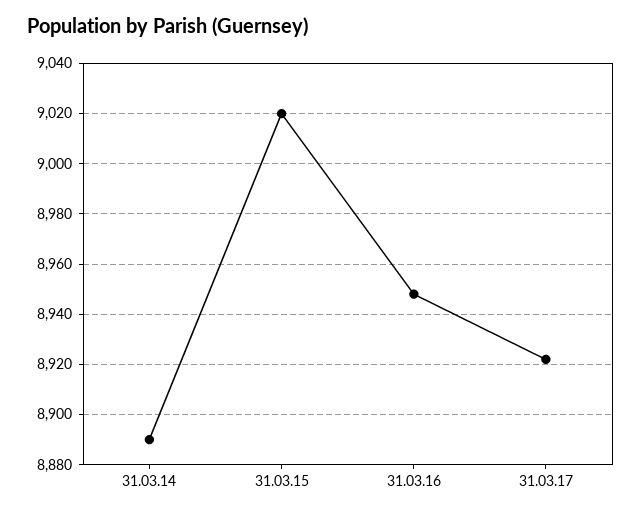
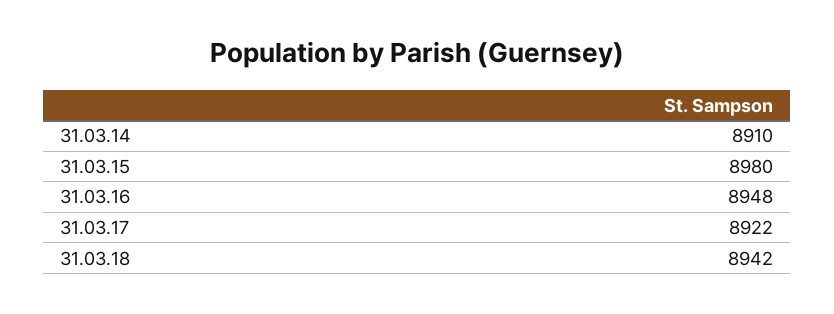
31.03.14: 8890 -> 8910
31.03.15: 9020 -> 8980
31.03.18: none -> 8942

